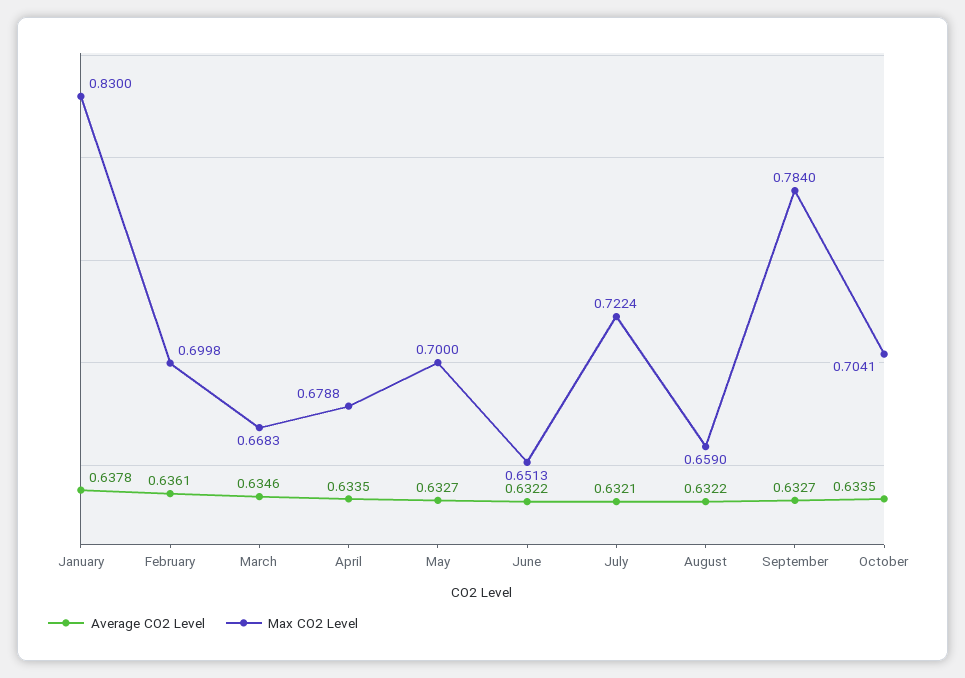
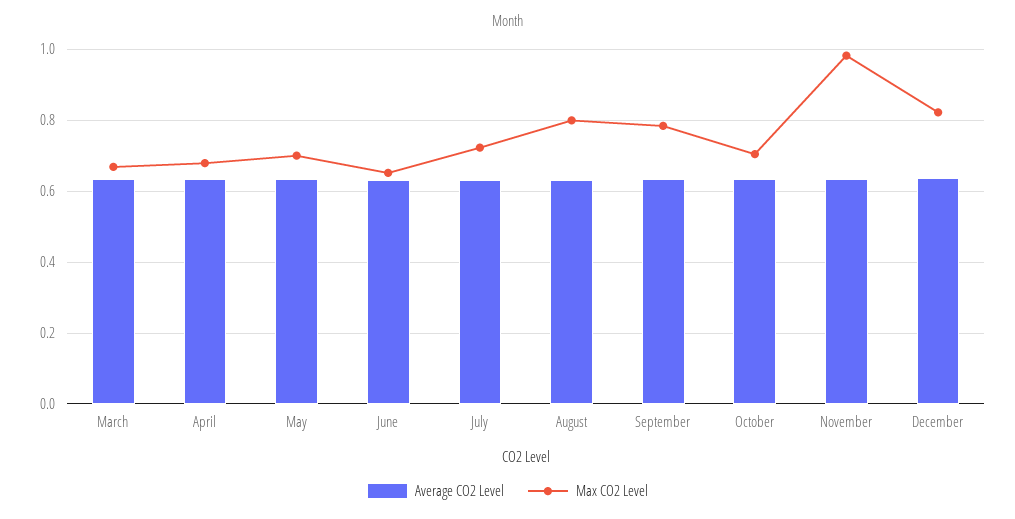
Average CO2 Level, January: 0.6378 -> none
Max CO2 Level, January: 0.83 -> none
Average CO2 Level, February: 0.6361 -> none
Max CO2 Level, February: 0.6998 -> none
Max CO2 Level, August: 0.659 -> 0.8
Average CO2 Level, November: none -> 0.64
Max CO2 Level, November: none -> 0.98
Average CO2 Level, December: none -> 0.64
Max CO2 Level, December: none -> 0.82

